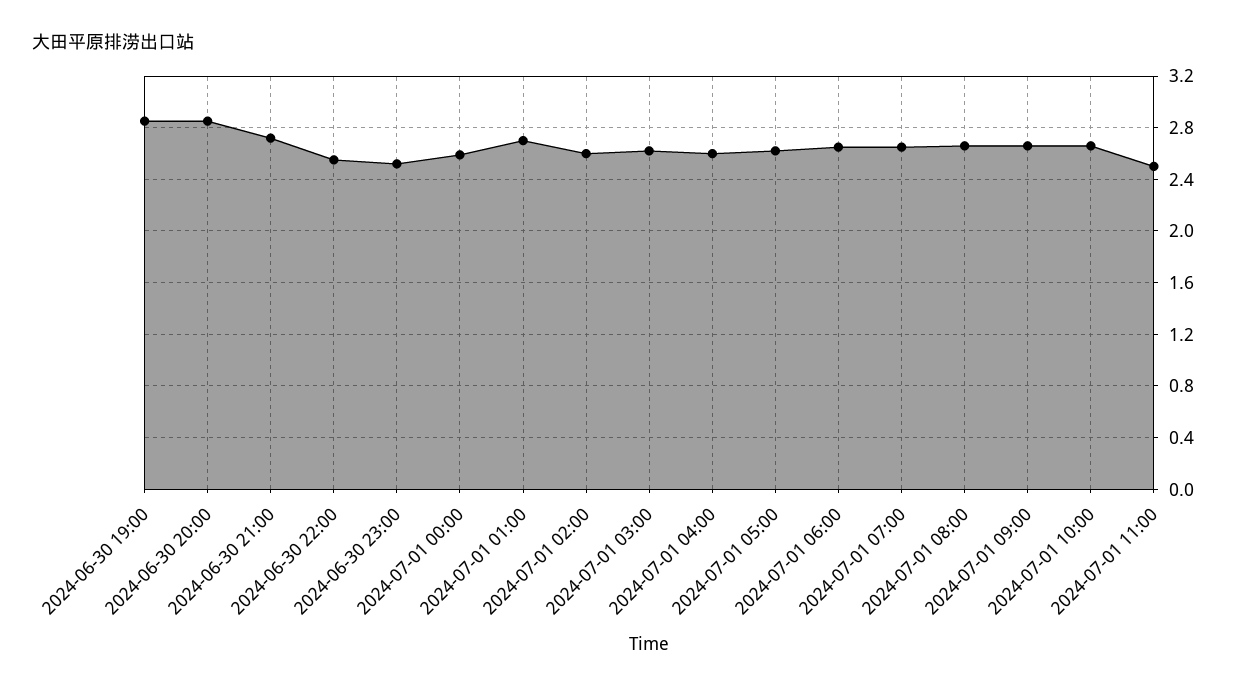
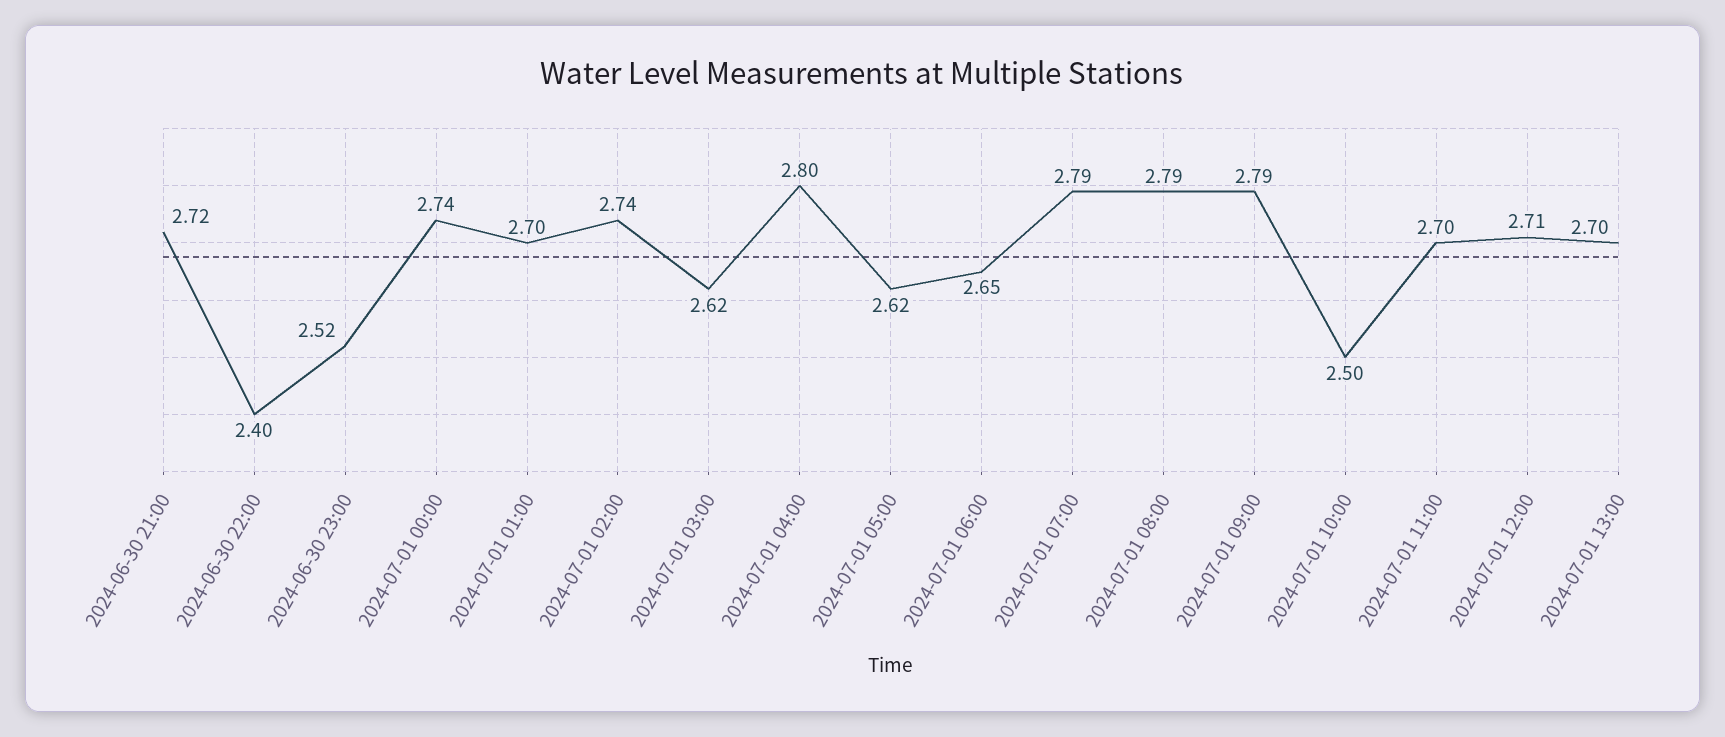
2024-06-30 19:00: 2.85 -> none
2024-06-30 20:00: 2.85 -> none
2024-06-30 22:00: 2.55 -> 2.4
2024-07-01 00:00: 2.6 -> 2.74
2024-07-01 02:00: 2.6 -> 2.74
2024-07-01 04:00: 2.6 -> 2.8
2024-07-01 07:00: 2.65 -> 2.79
2024-07-01 08:00: 2.65 -> 2.79
2024-07-01 09:00: 2.65 -> 2.79
2024-07-01 10:00: 2.65 -> 2.5
2024-07-01 11:00: 2.5 -> 2.7
2024-07-01 12:00: none -> 2.71
2024-07-01 13:00: none -> 2.7

